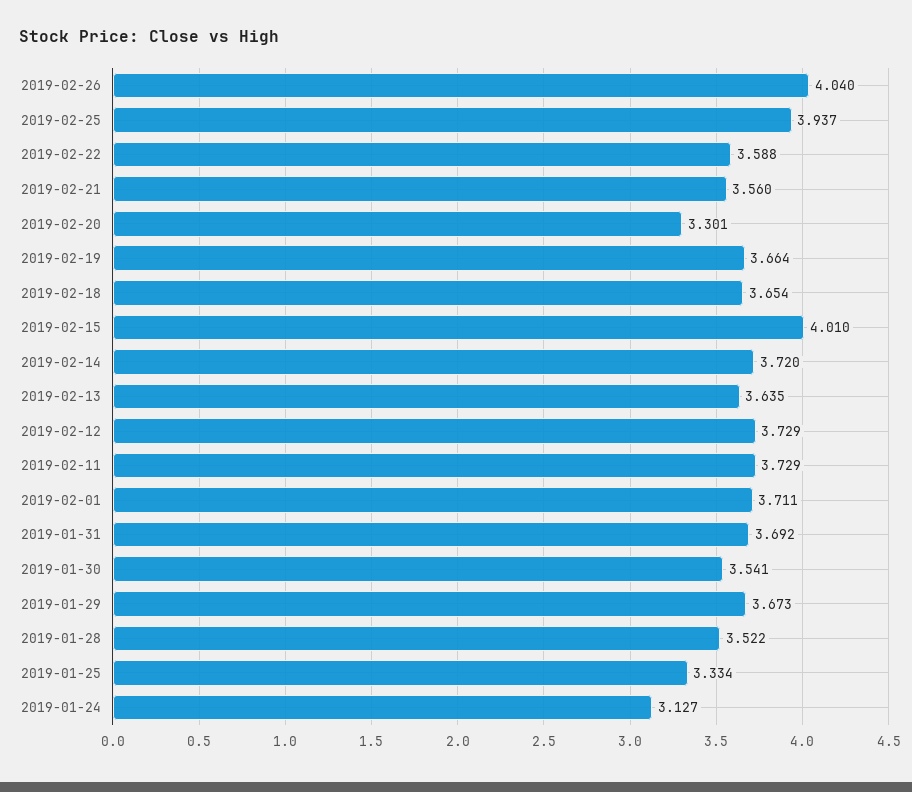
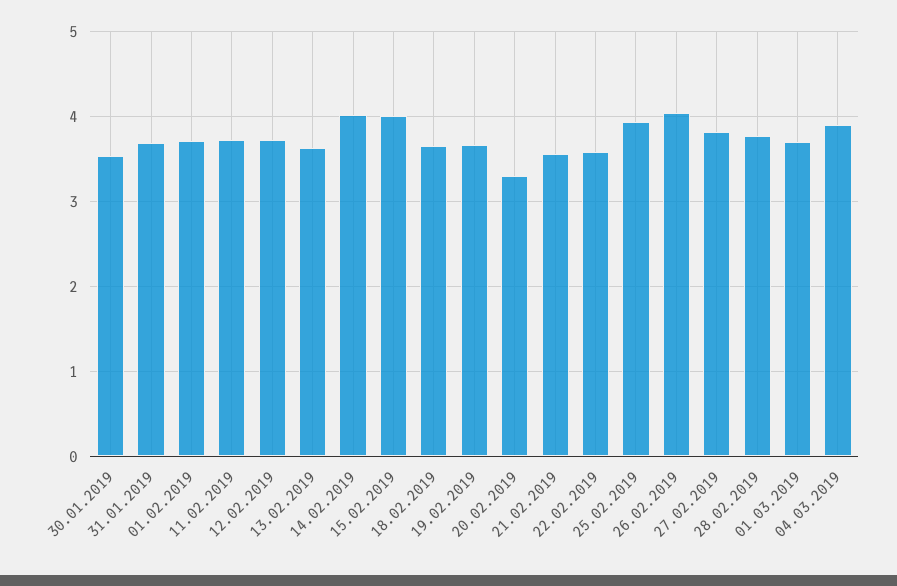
2019-02-14: 3.72 -> 4
2019-01-29: 3.673 -> none
2019-01-28: 3.522 -> none
2019-01-25: 3.334 -> none
2019-01-24: 3.127 -> none
27.02.2019: none -> 3.8
28.02.2019: none -> 3.8
01.03.2019: none -> 3.7
04.03.2019: none -> 3.9

